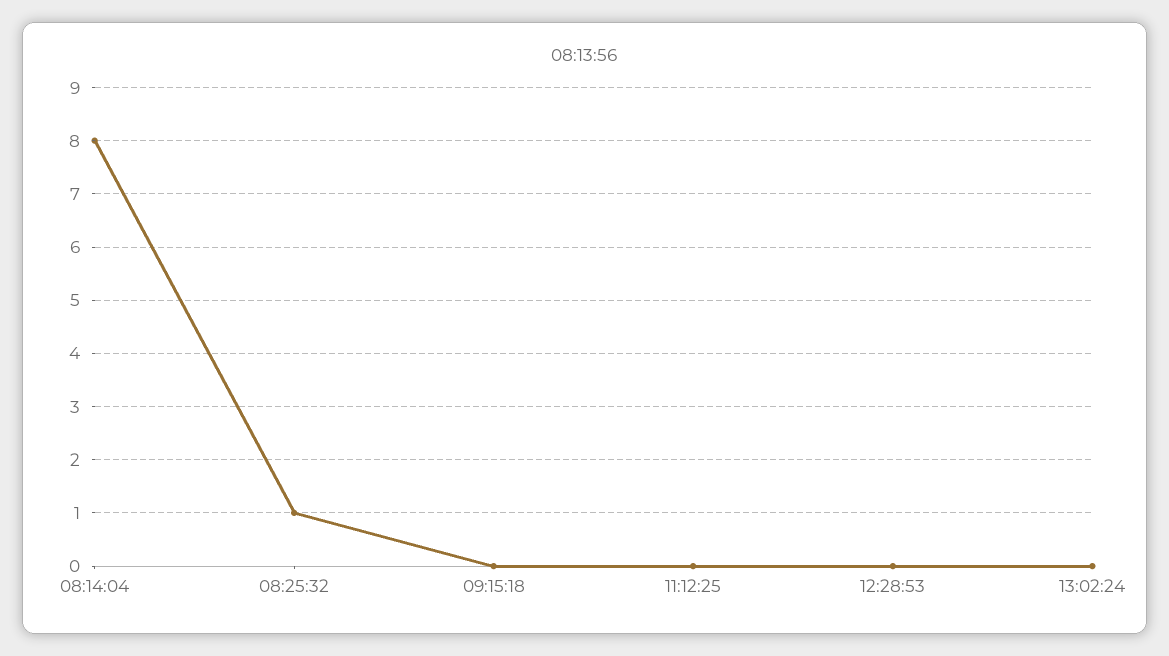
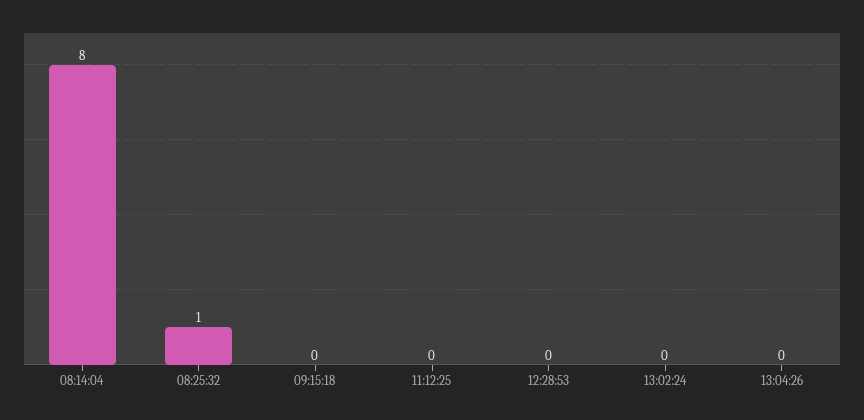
13:04:26: none -> 0

